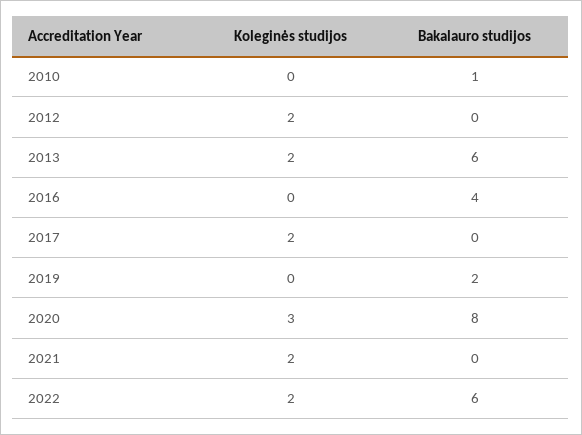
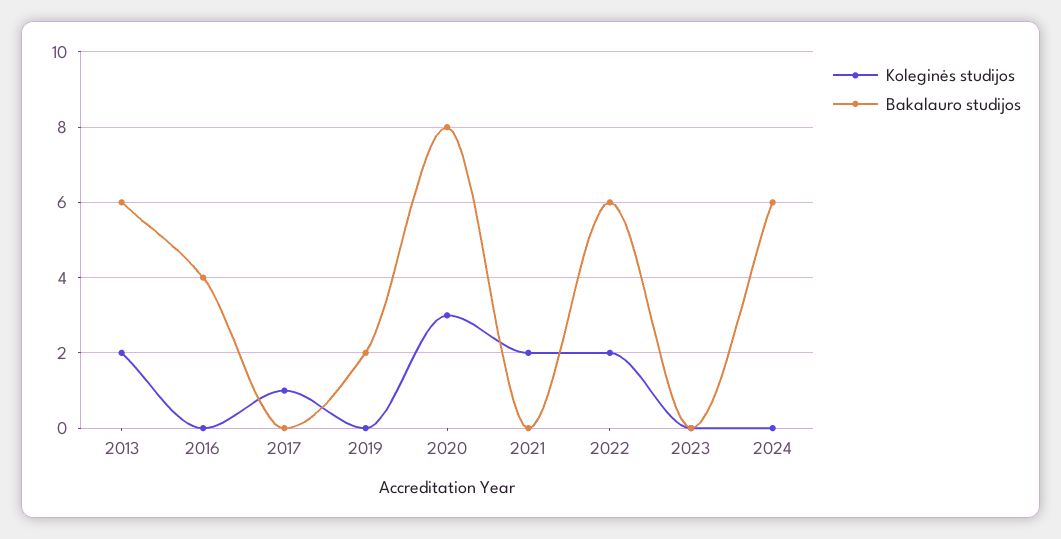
Koleginės studijos, 2010: 0 -> none
Bakalauro studijos, 2010: 1 -> none
Koleginės studijos, 2012: 2 -> none
Bakalauro studijos, 2012: 0 -> none
Koleginės studijos, 2017: 2 -> 1
Koleginės studijos, 2023: none -> 0
Bakalauro studijos, 2023: none -> 0
Koleginės studijos, 2024: none -> 0
Bakalauro studijos, 2024: none -> 6

